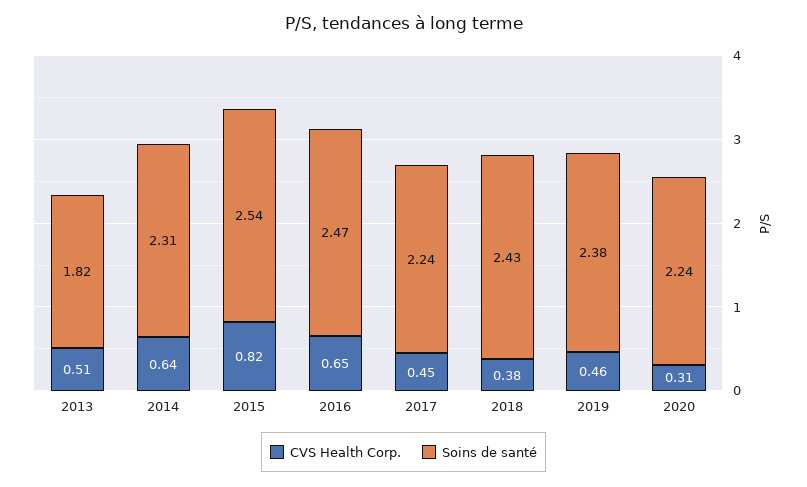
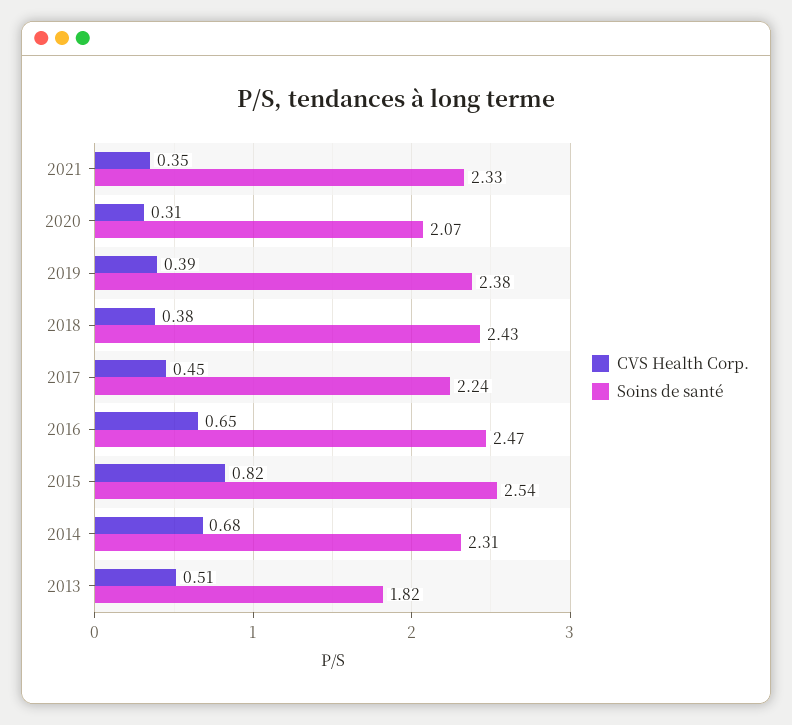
CVS Health Corp., 2014: 0.64 -> 0.68
CVS Health Corp., 2019: 0.46 -> 0.39
Soins de santé, 2020: 2.24 -> 2.07
CVS Health Corp., 2021: none -> 0.35
Soins de santé, 2021: none -> 2.33

